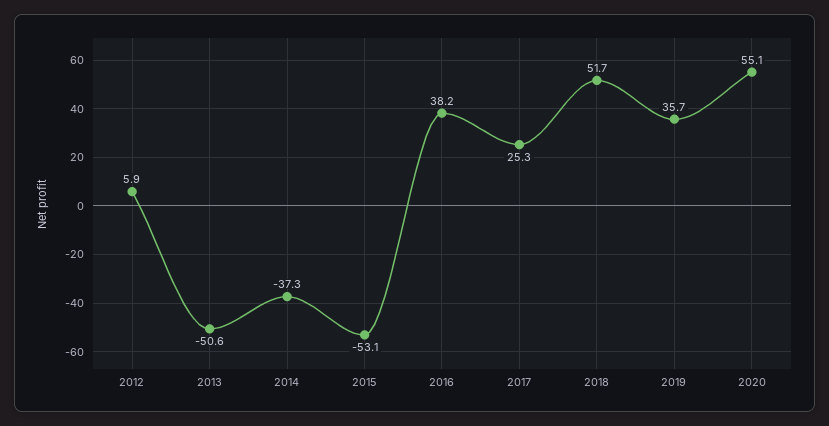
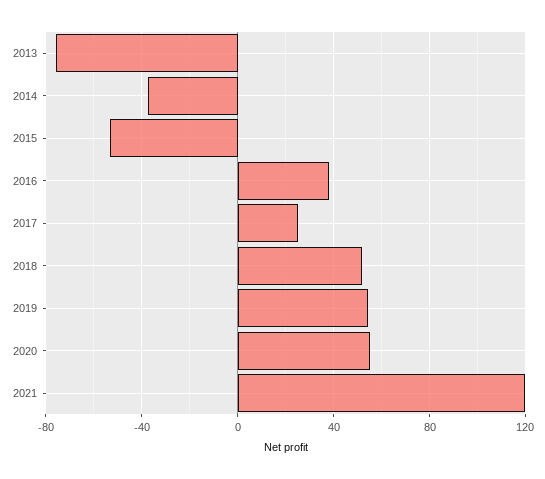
2012: 5.9 -> none
2013: -50.6 -> -75
2019: 35.7 -> 55
2021: none -> 120

